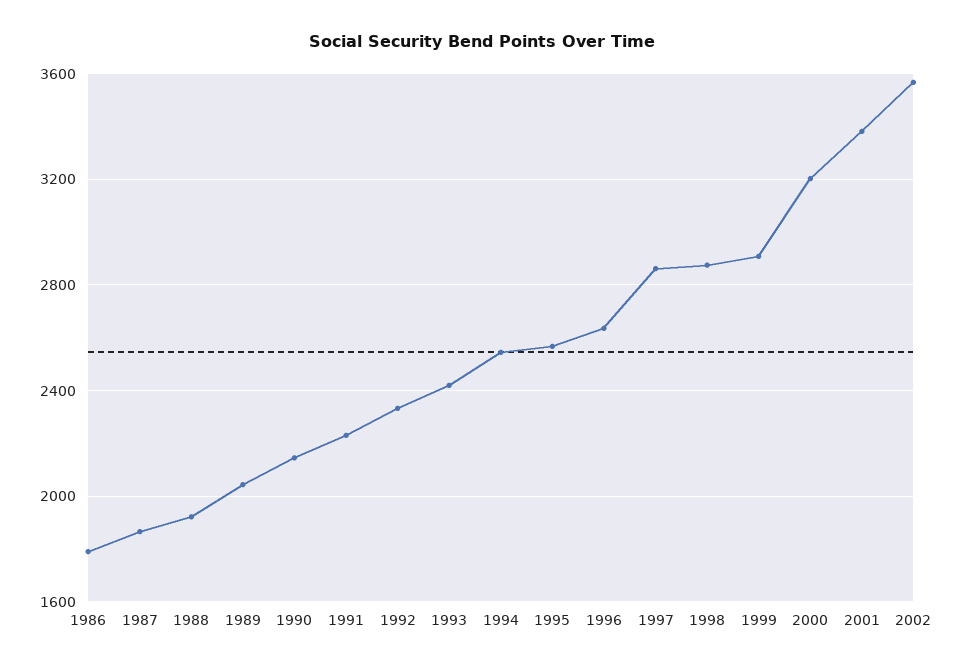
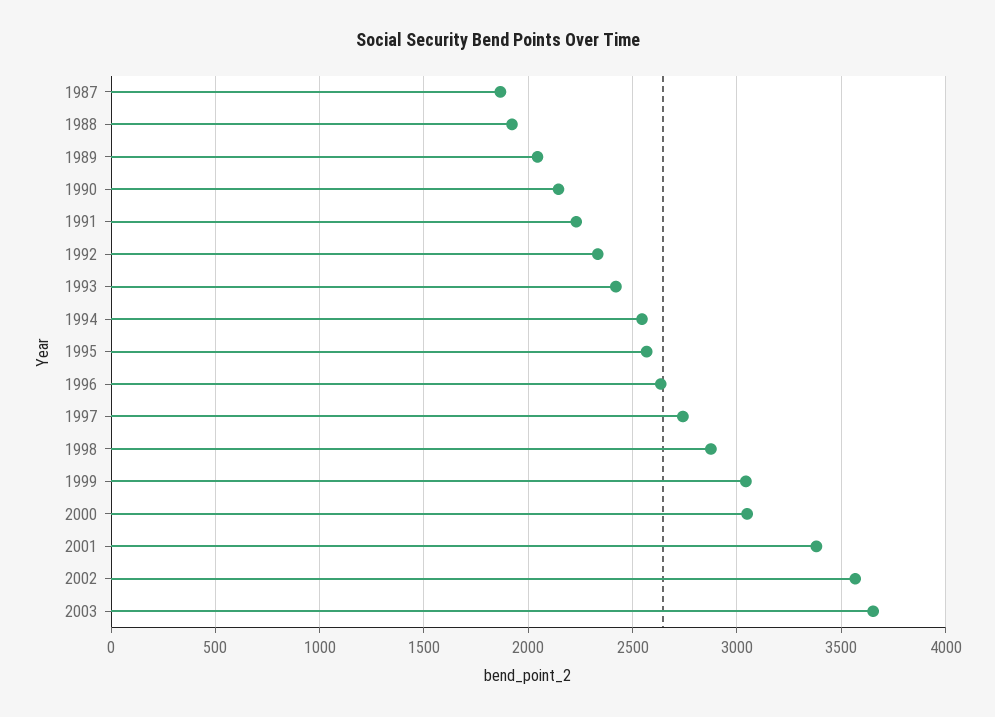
1986: 1800 -> none
1997: 2850 -> 2750
1999: 2900 -> 3050
2000: 3200 -> 3050
2003: none -> 3650

